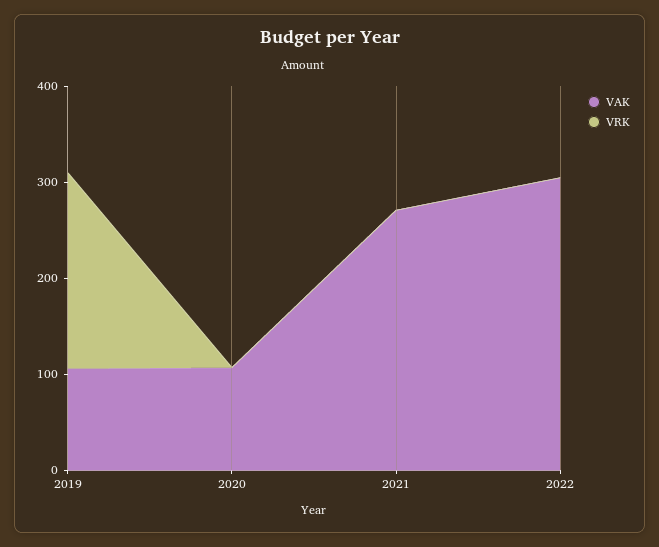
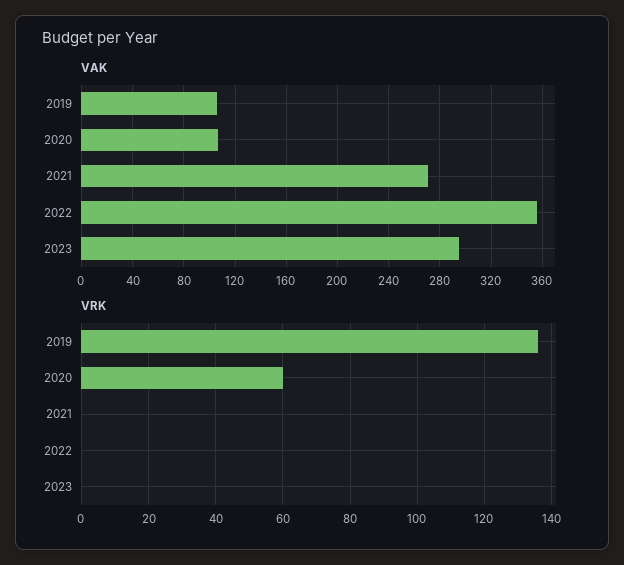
VRK, 2019: 200 -> 135
VRK, 2020: 0 -> 60
VAK, 2022: 300 -> 355
VAK, 2023: none -> 295
VRK, 2023: none -> 0

